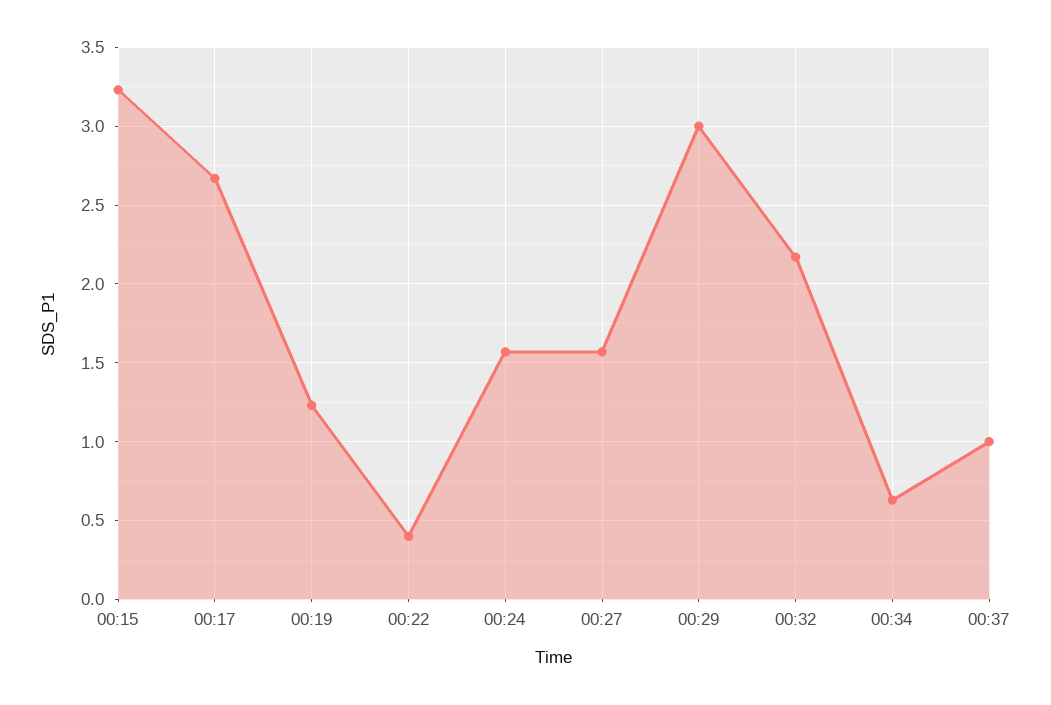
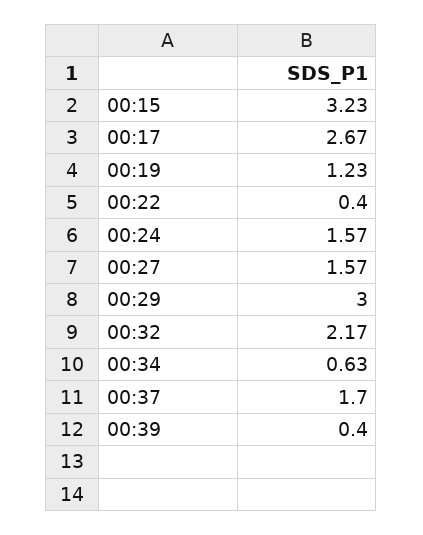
00:37: 1 -> 1.7
00:39: none -> 0.4

